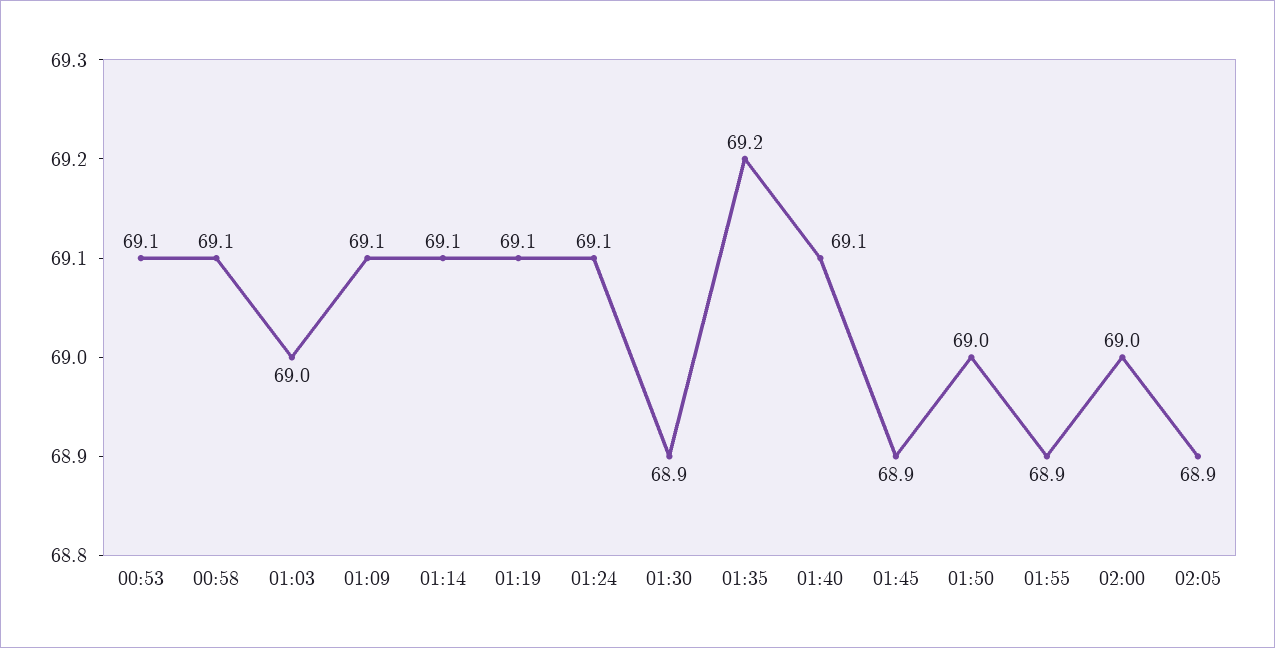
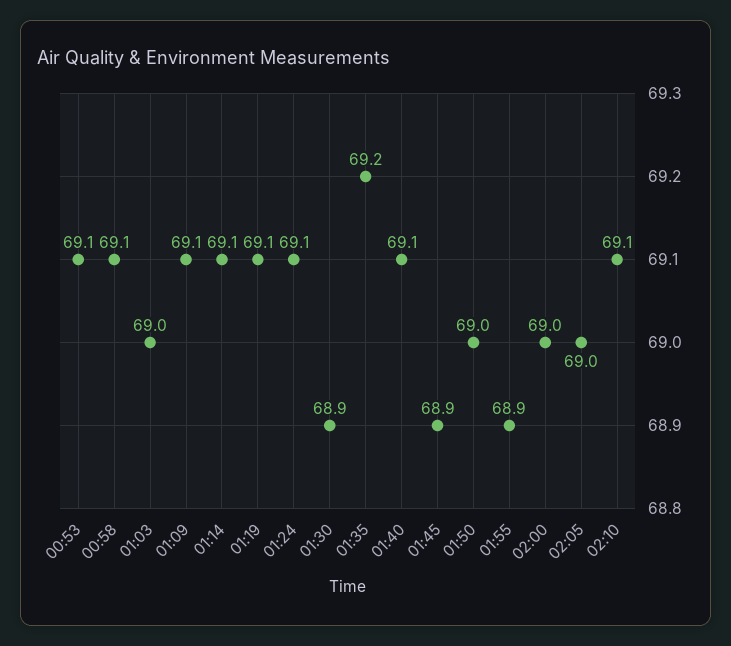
02:05: 68.9 -> 69
02:10: none -> 69.1

